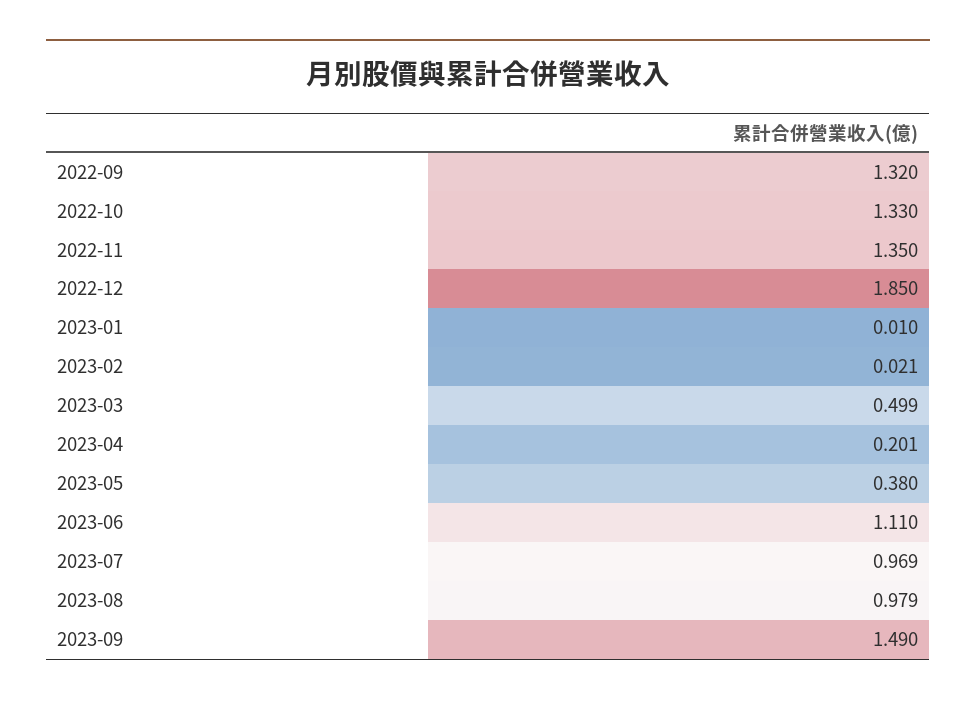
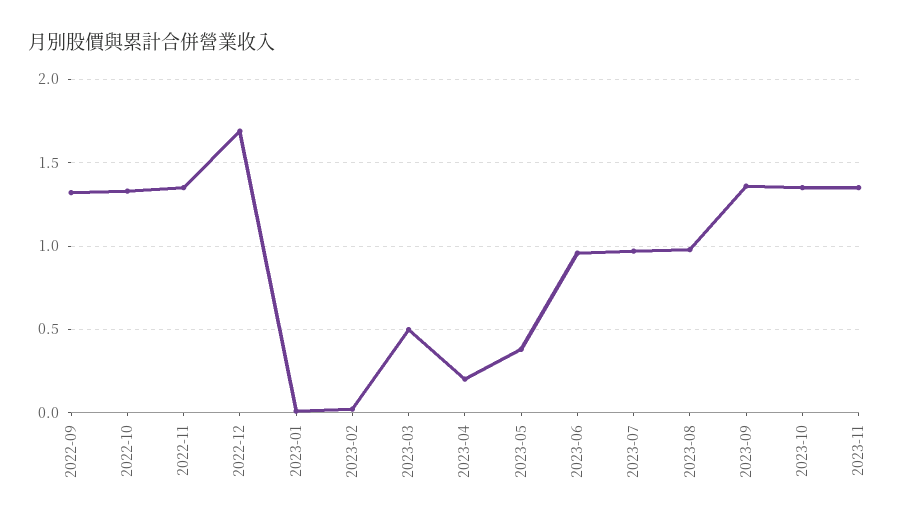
2022-12: 1.85 -> 1.7
2023-06: 1.11 -> 0.95
2023-09: 1.49 -> 1.35
2023-10: none -> 1.35
2023-11: none -> 1.35

